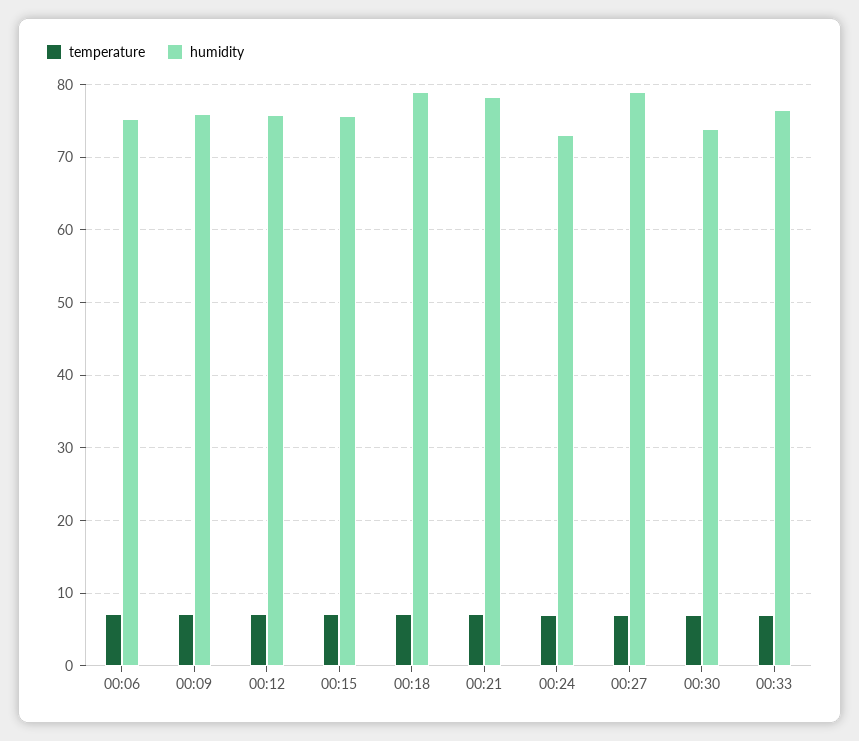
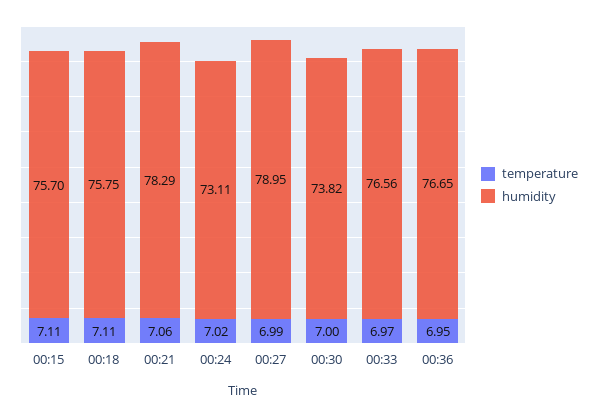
temperature, 00:06: 7 -> none
humidity, 00:06: 75 -> none
temperature, 00:09: 7 -> none
humidity, 00:09: 76 -> none
temperature, 00:12: 7 -> none
humidity, 00:12: 76 -> none
humidity, 00:18: 79 -> 75.75
temperature, 00:36: none -> 6.95
humidity, 00:36: none -> 76.65

